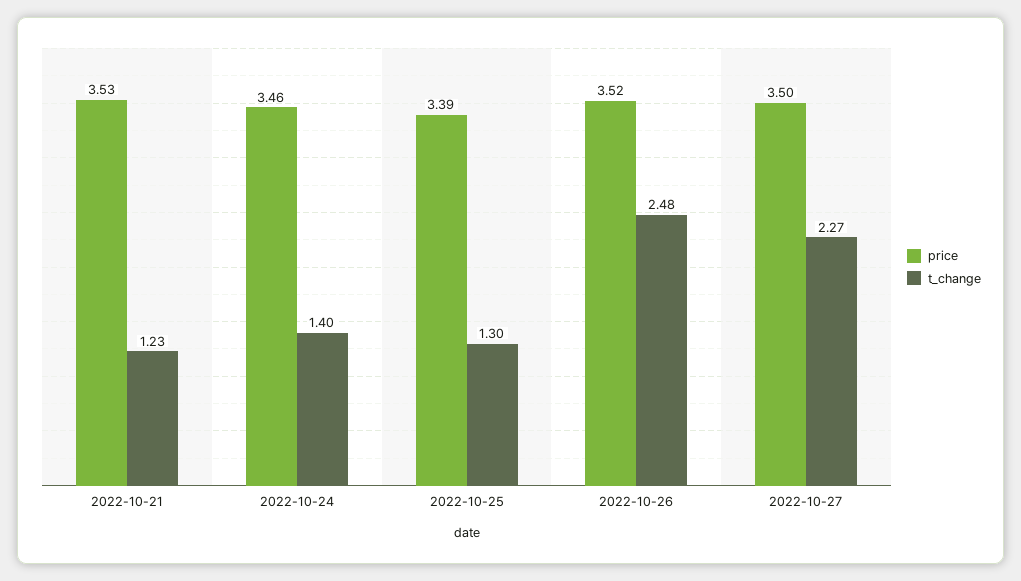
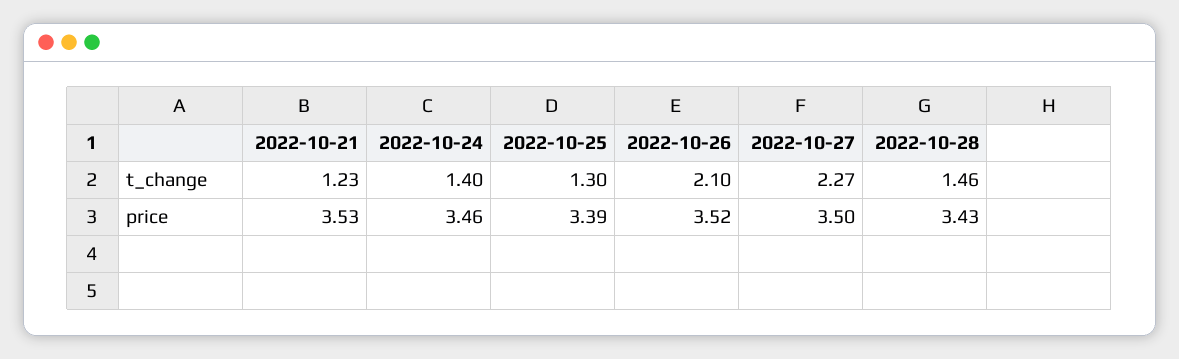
t_change, 2022-10-26: 2.48 -> 2.1
t_change, 2022-10-28: none -> 1.46
price, 2022-10-28: none -> 3.43

